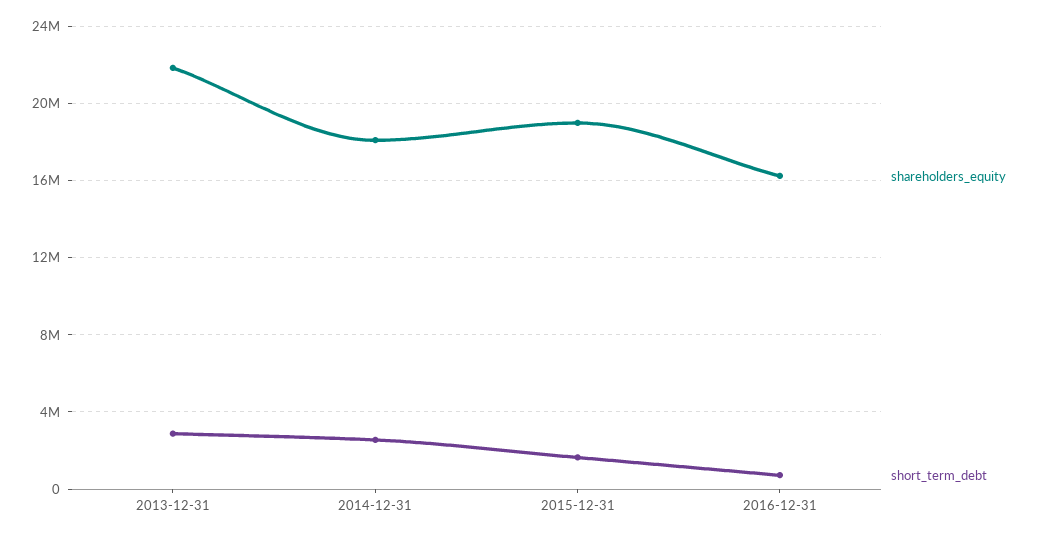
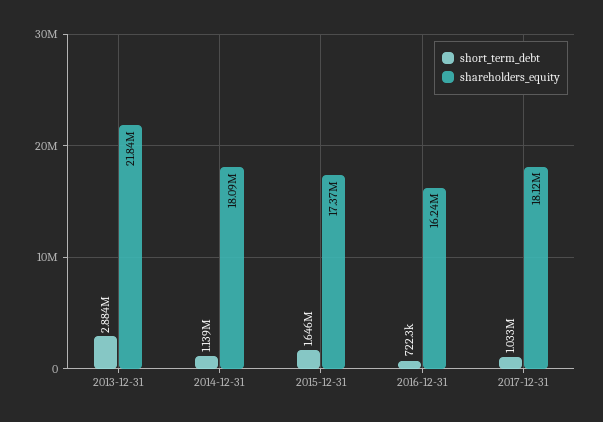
short_term_debt, 2014-12-31: 2500000 -> 1139000
shareholders_equity, 2015-12-31: 19000000 -> 17370000
short_term_debt, 2017-12-31: none -> 1033000
shareholders_equity, 2017-12-31: none -> 18120000

